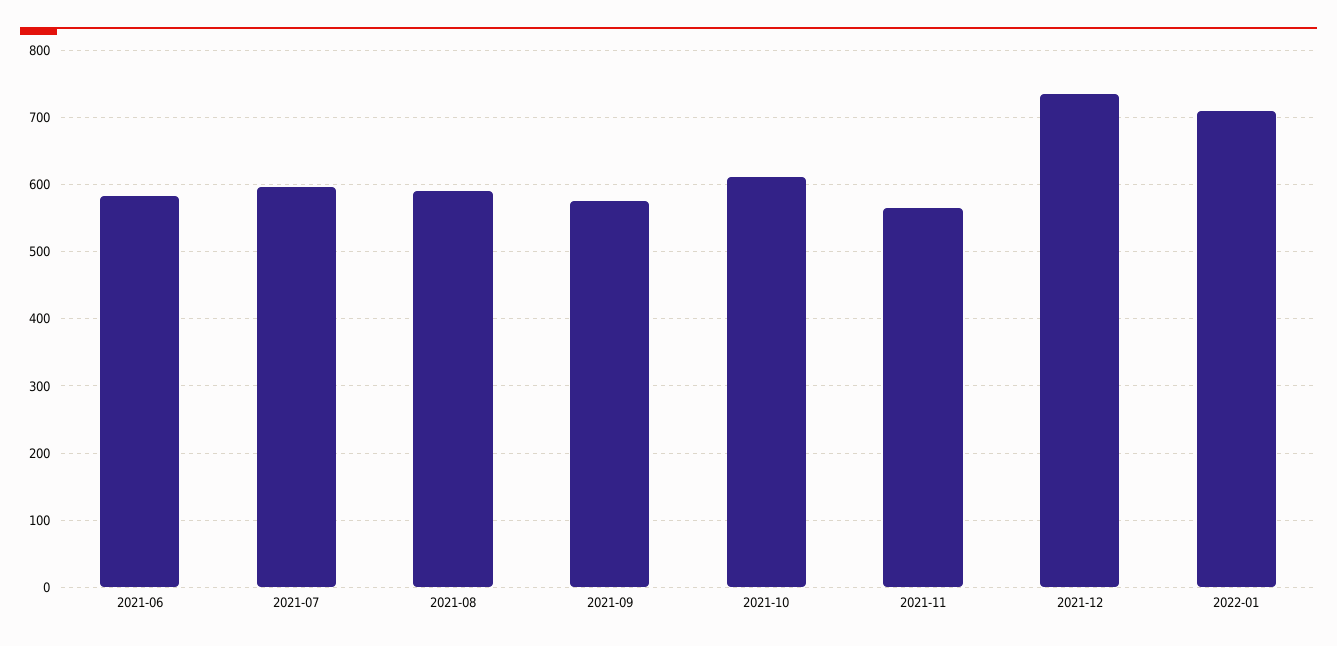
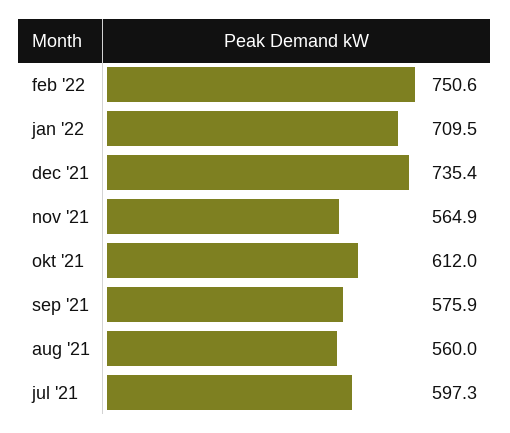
2021-06: 580 -> none
2021-08: 590 -> 560
feb '22: none -> 750.6

